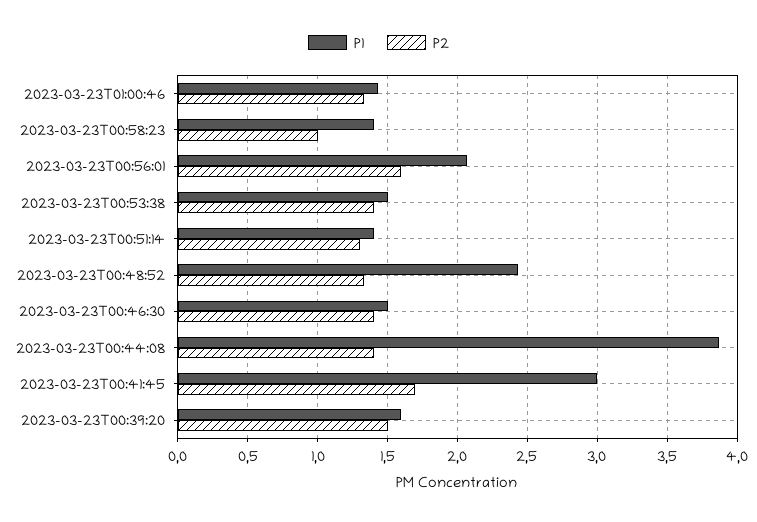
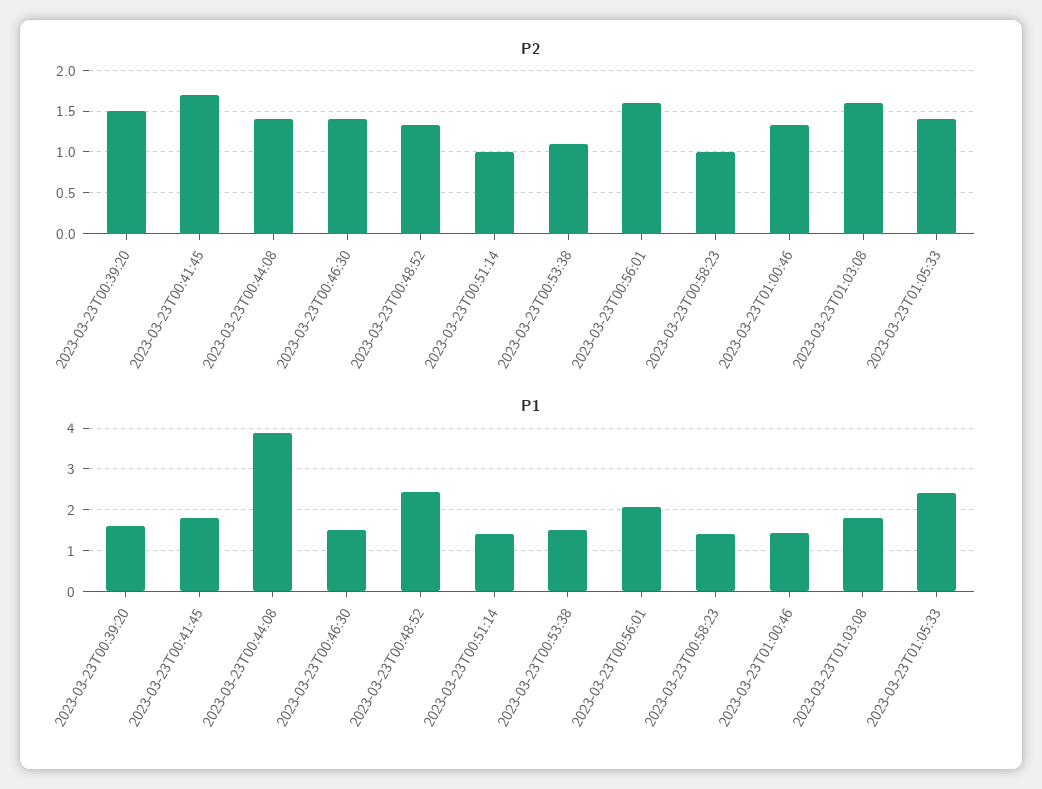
P2, 2023-03-23T00:53:38: 1.4 -> 1.1
P2, 2023-03-23T00:51:14: 1.3 -> 1
P1, 2023-03-23T00:41:45: 3 -> 1.8
P2, 2023-03-23T01:03:08: none -> 1.6
P2, 2023-03-23T01:05:33: none -> 1.4
P1, 2023-03-23T01:03:08: none -> 1.8
P1, 2023-03-23T01:05:33: none -> 2.4

